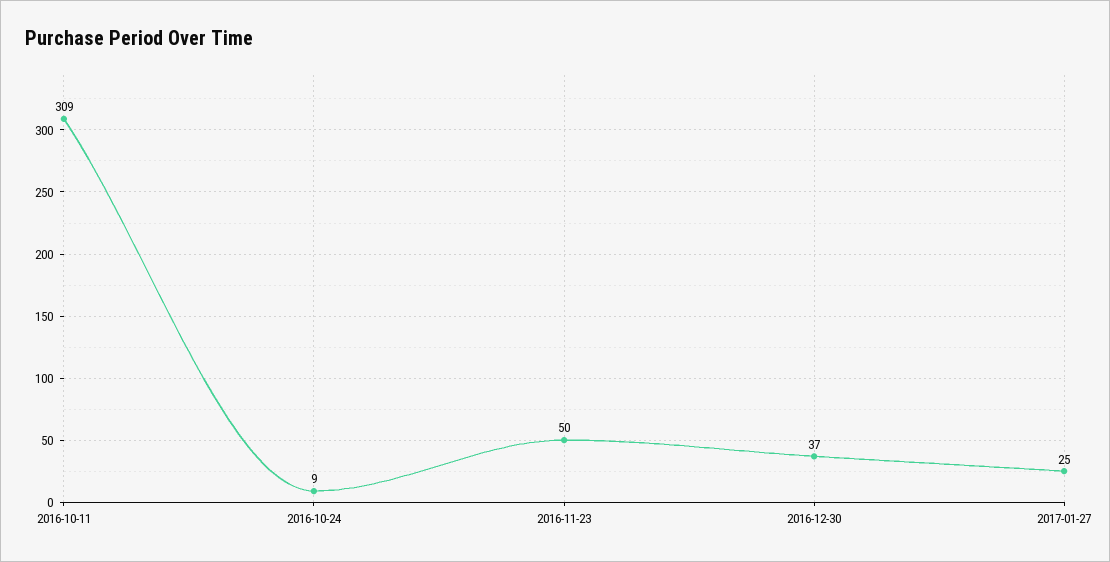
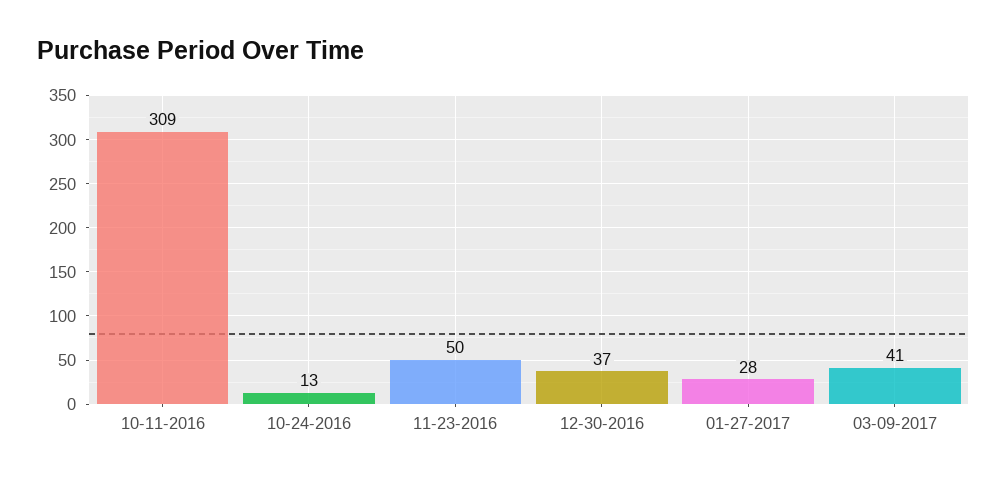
2016-10-24: 9 -> 13
2017-01-27: 25 -> 28
03-09-2017: none -> 41

